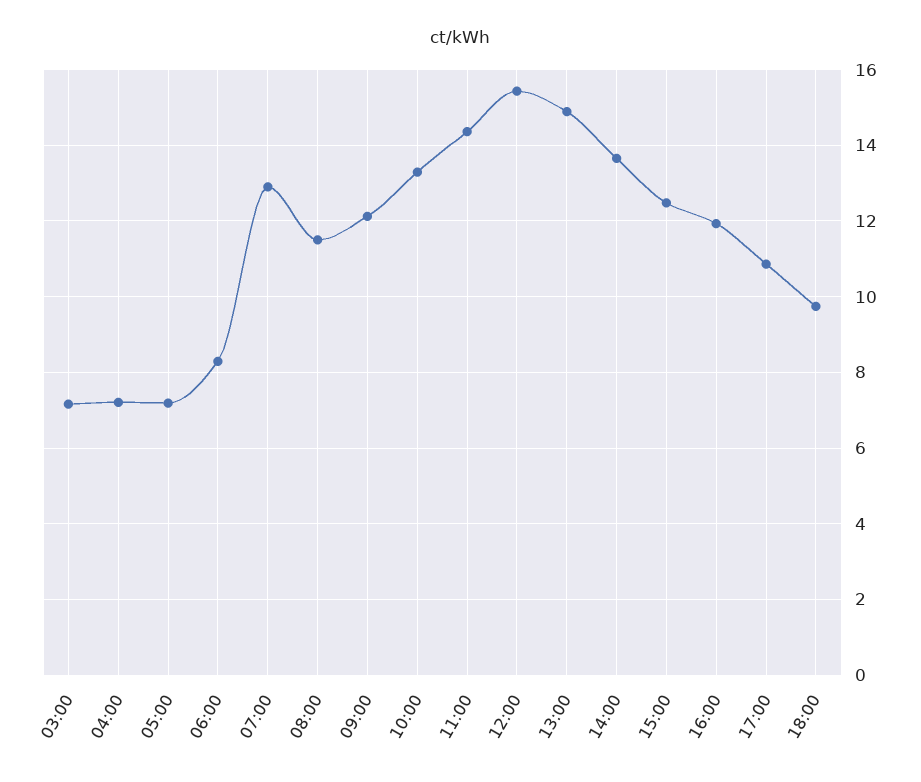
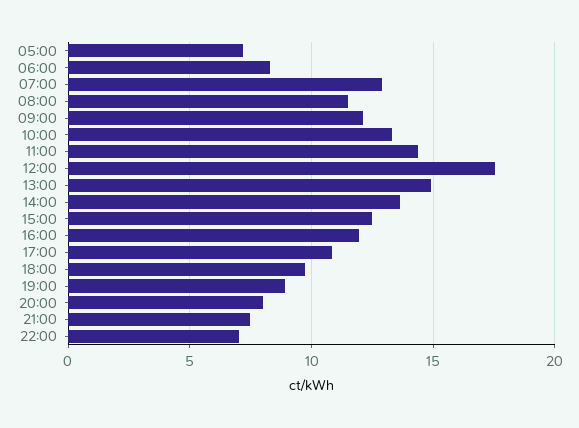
03:00: 7.2 -> none
04:00: 7.2 -> none
12:00: 15.4 -> 17.5
19:00: none -> 9
20:00: none -> 8
21:00: none -> 7.5
22:00: none -> 7

